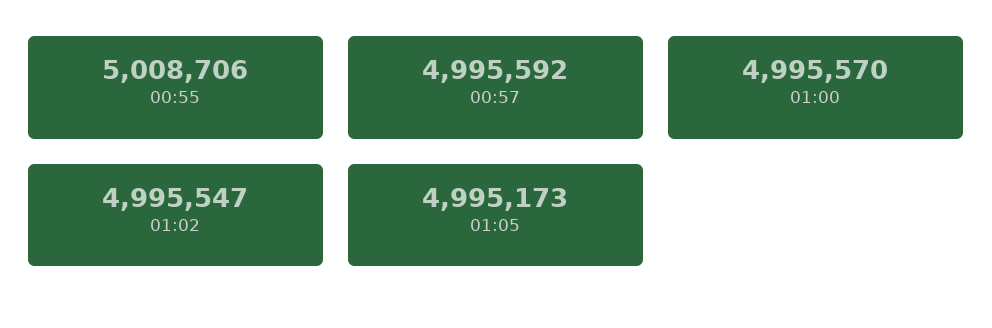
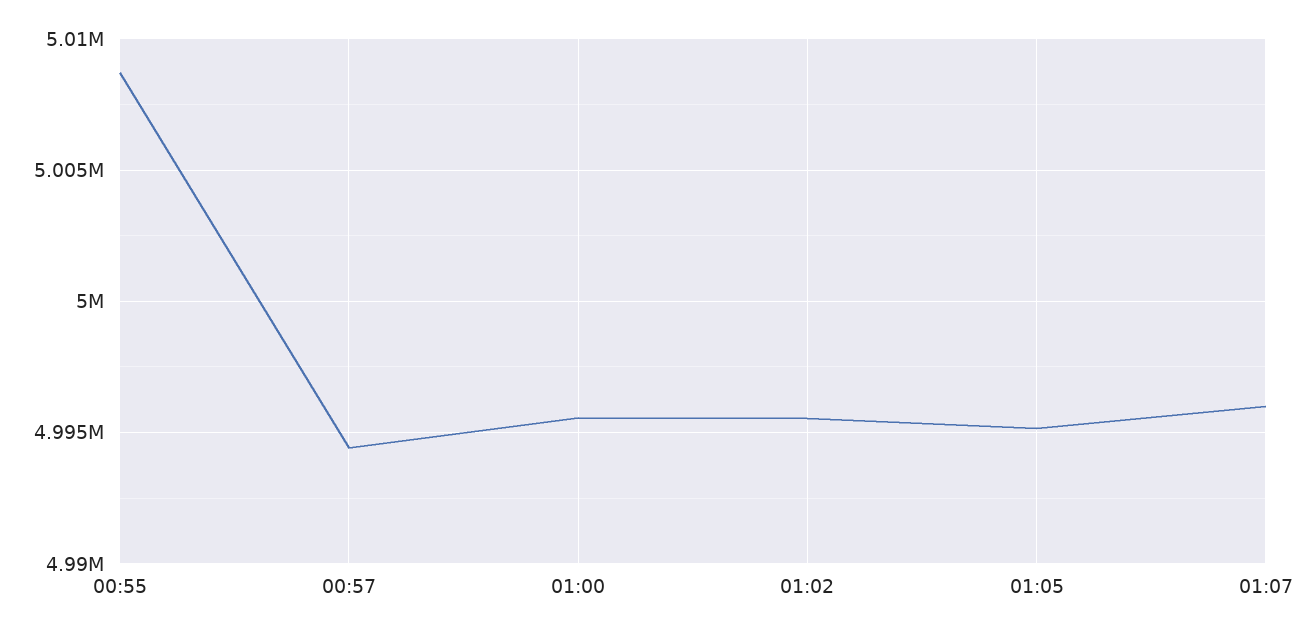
00:57: 4995592 -> 4994500
01:07: none -> 4996000

